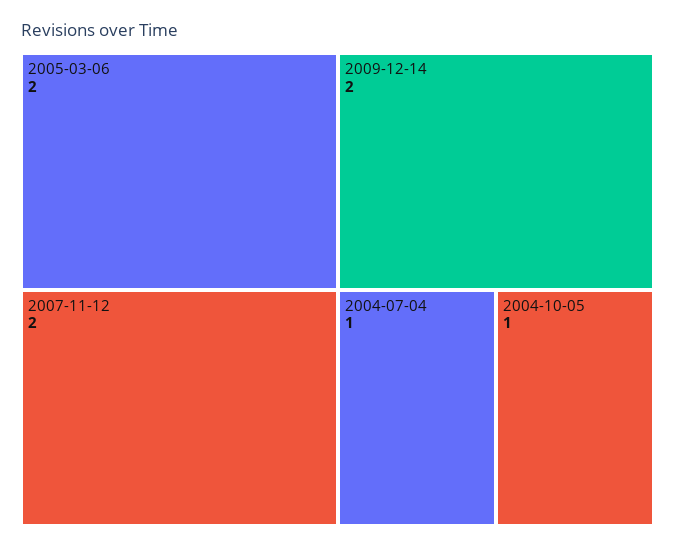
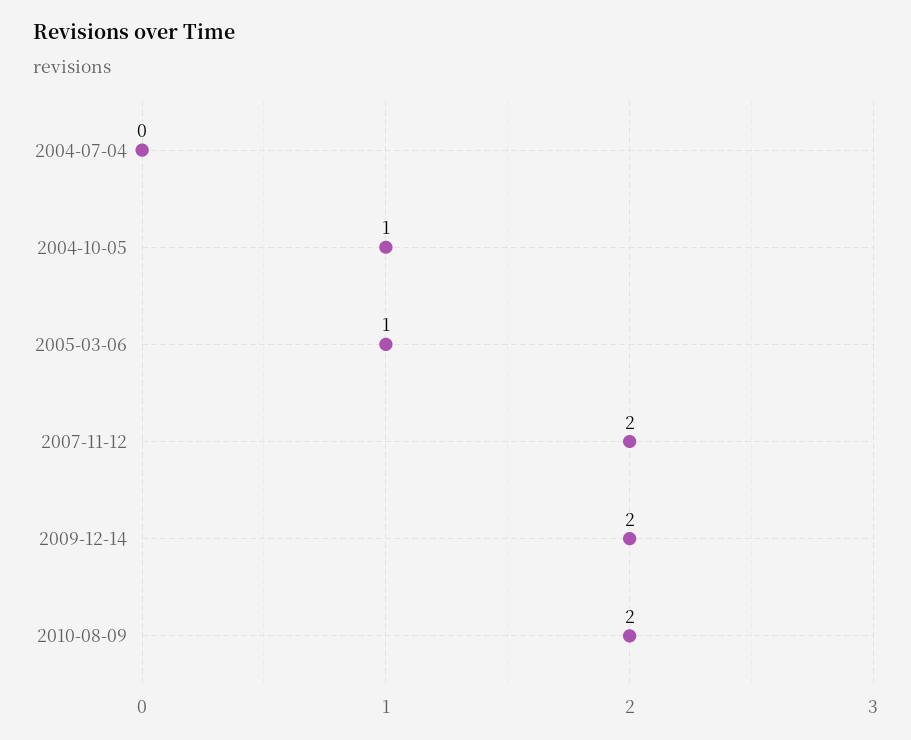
2005-03-06: 2 -> 1
2004-07-04: 1 -> 0
2010-08-09: none -> 2

